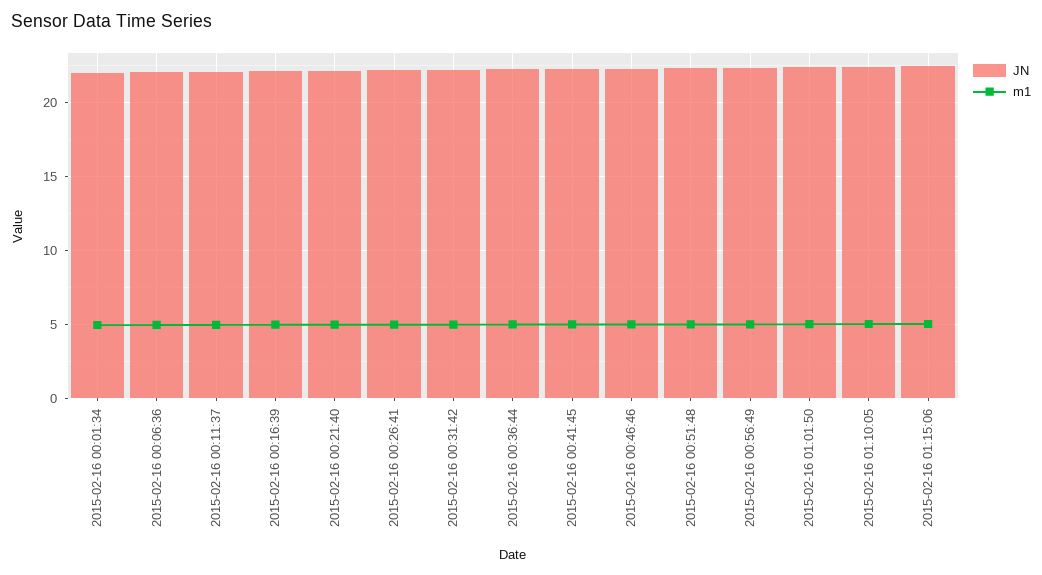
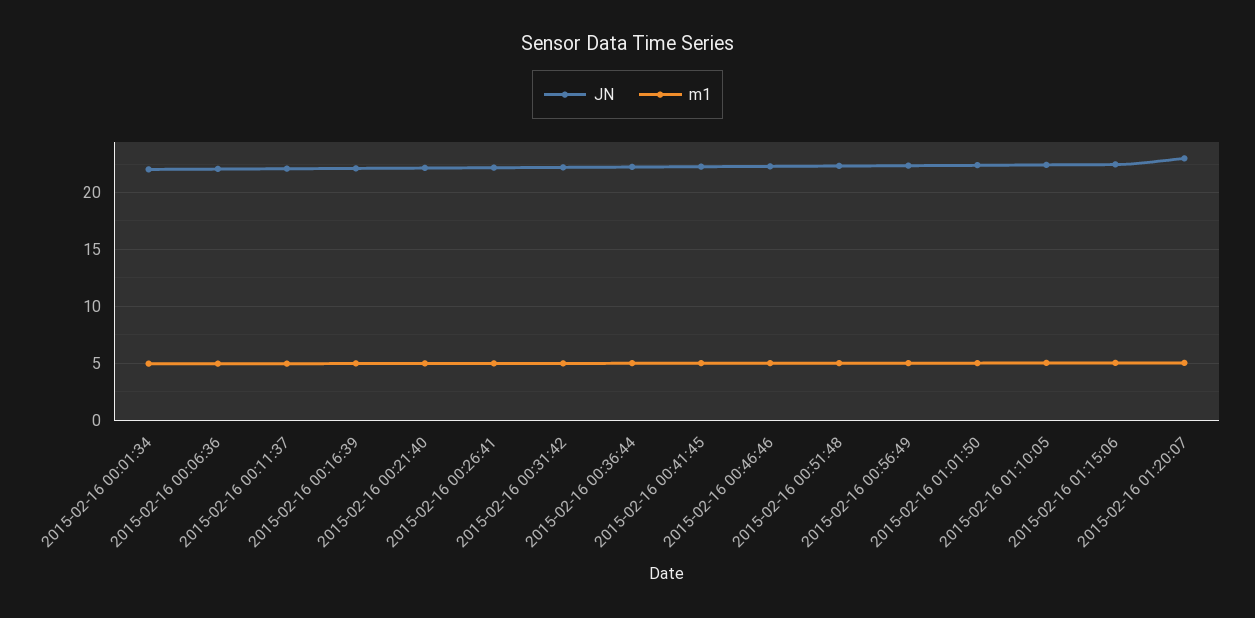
JN, 2015-02-16 01:20:07: none -> 23
m1, 2015-02-16 01:20:07: none -> 5

